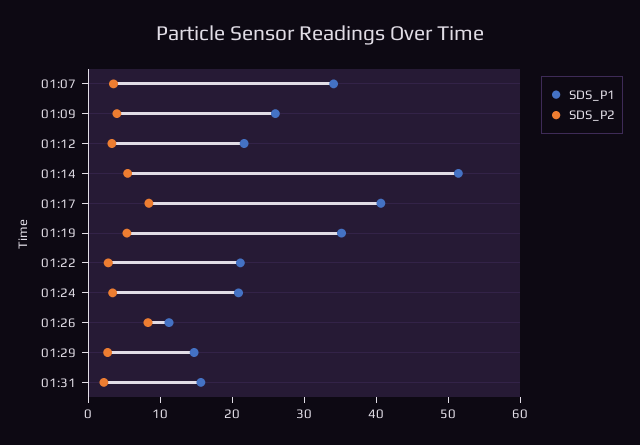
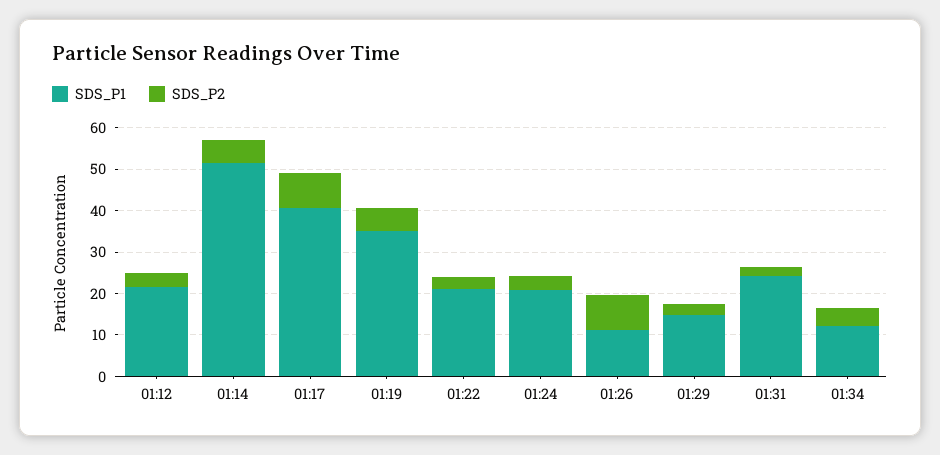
SDS_P1, 01:07: 34 -> none
SDS_P2, 01:07: 4 -> none
SDS_P1, 01:09: 26 -> none
SDS_P2, 01:09: 4 -> none
SDS_P1, 01:31: 16 -> 24
SDS_P1, 01:34: none -> 12
SDS_P2, 01:34: none -> 4

